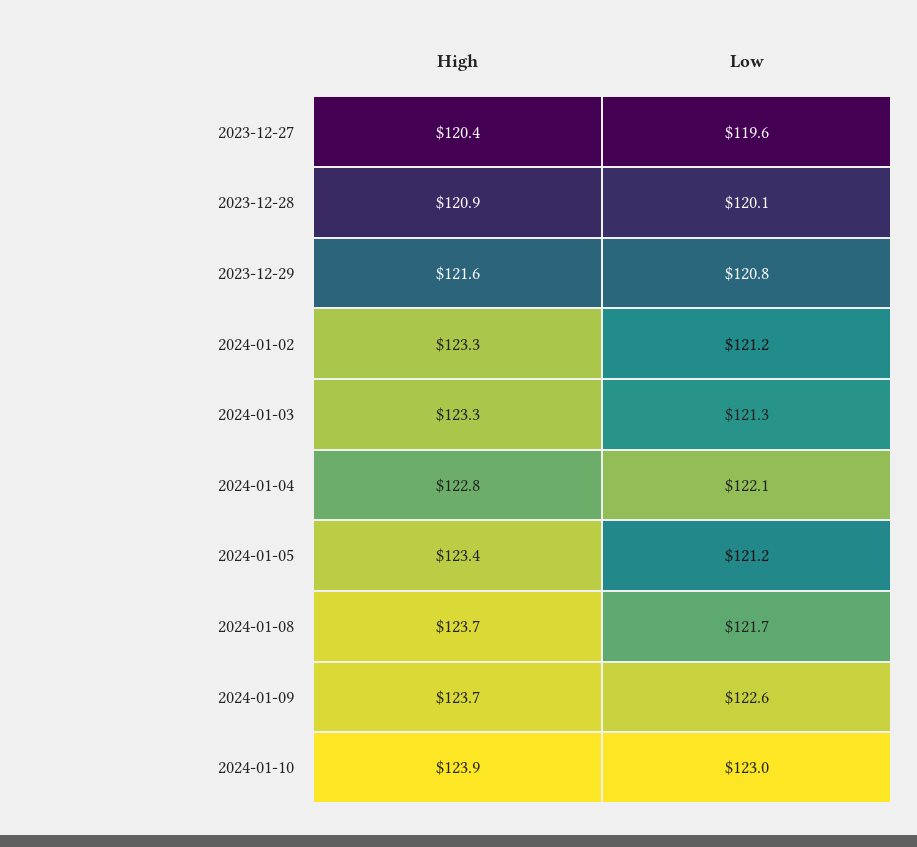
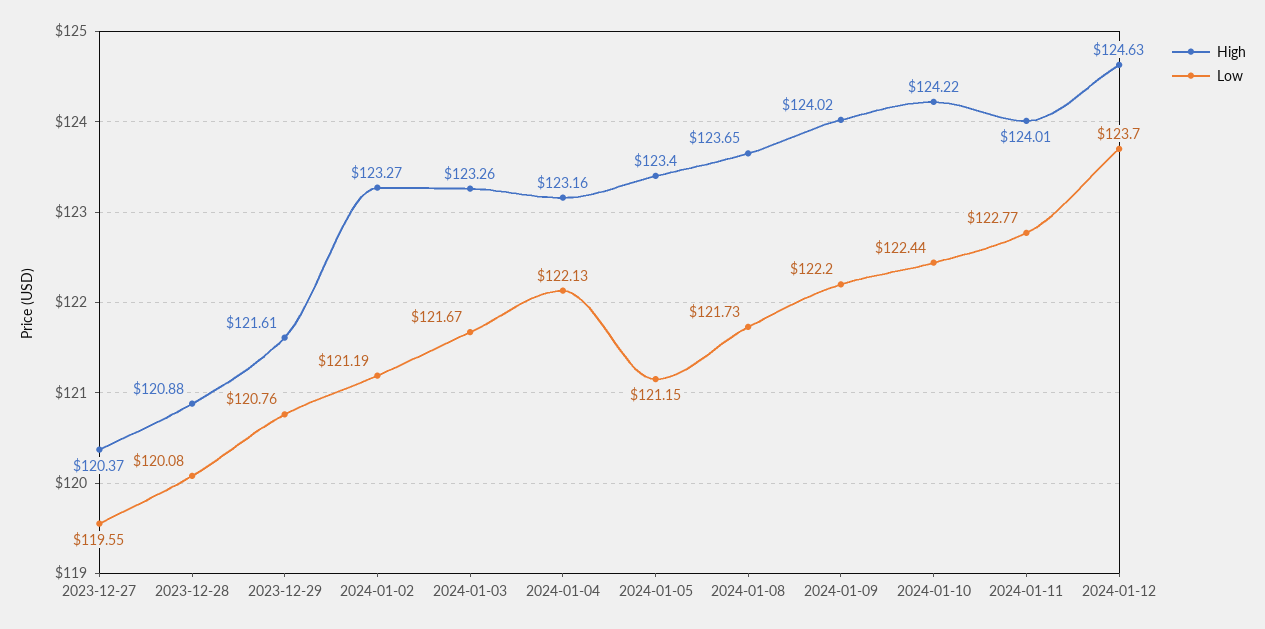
Low, 2024-01-03: 121.3 -> 121.67
High, 2024-01-04: 122.8 -> 123.16
High, 2024-01-09: 123.7 -> 124.02
Low, 2024-01-09: 122.6 -> 122.2
High, 2024-01-10: 123.9 -> 124.22
Low, 2024-01-10: 123 -> 122.44
High, 2024-01-11: none -> 124.01
Low, 2024-01-11: none -> 122.77
High, 2024-01-12: none -> 124.63
Low, 2024-01-12: none -> 123.7

